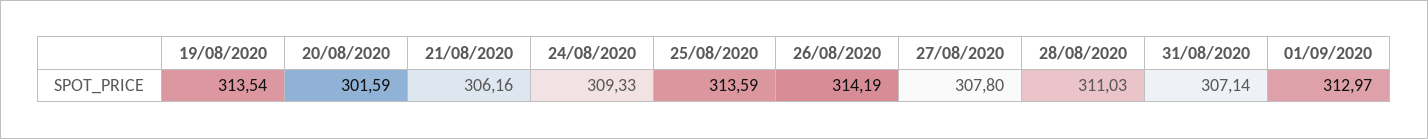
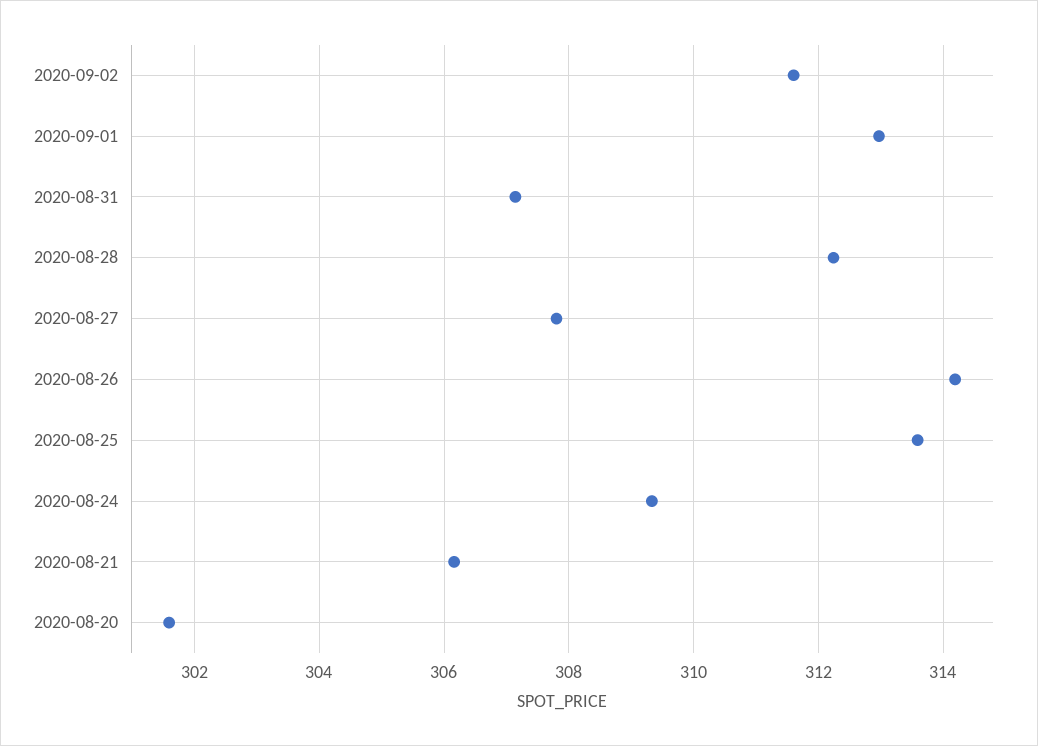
19/08/2020: 313.54 -> none
28/08/2020: 311.03 -> 312.2
2020-09-02: none -> 311.6

